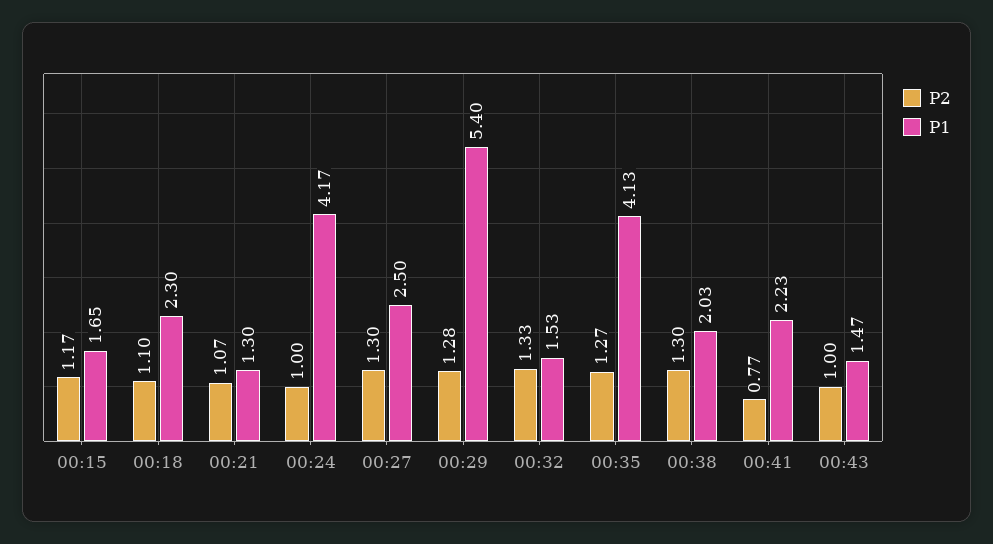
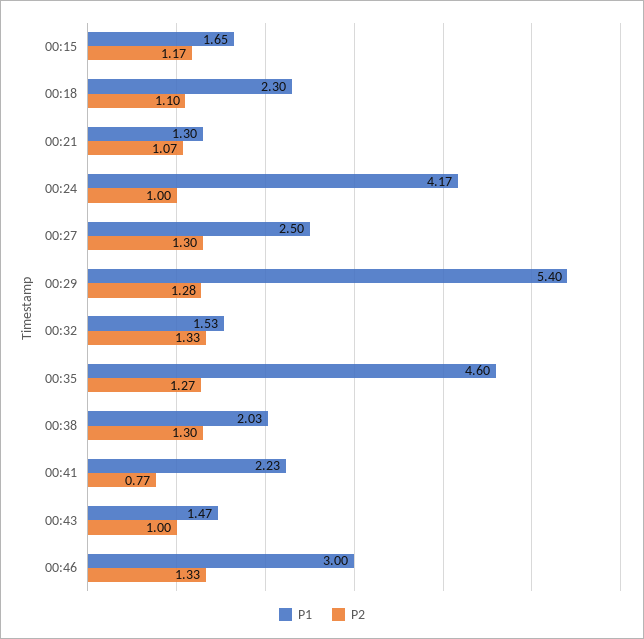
P1, 00:35: 4.13 -> 4.6
P1, 00:46: none -> 3
P2, 00:46: none -> 1.33

